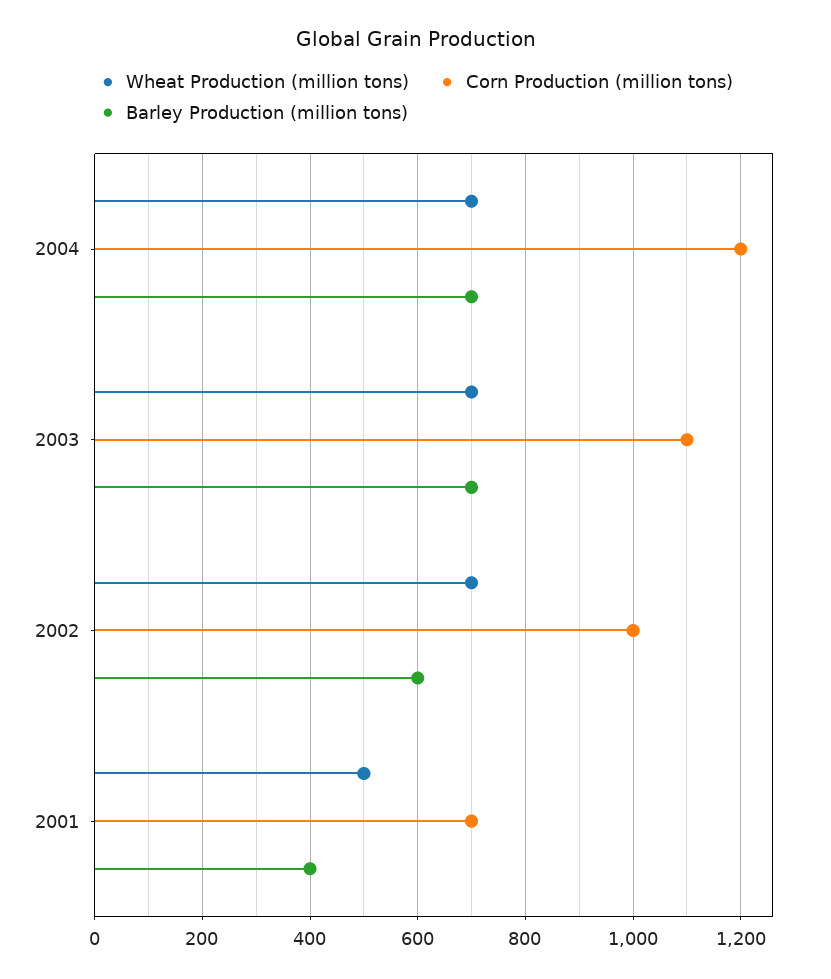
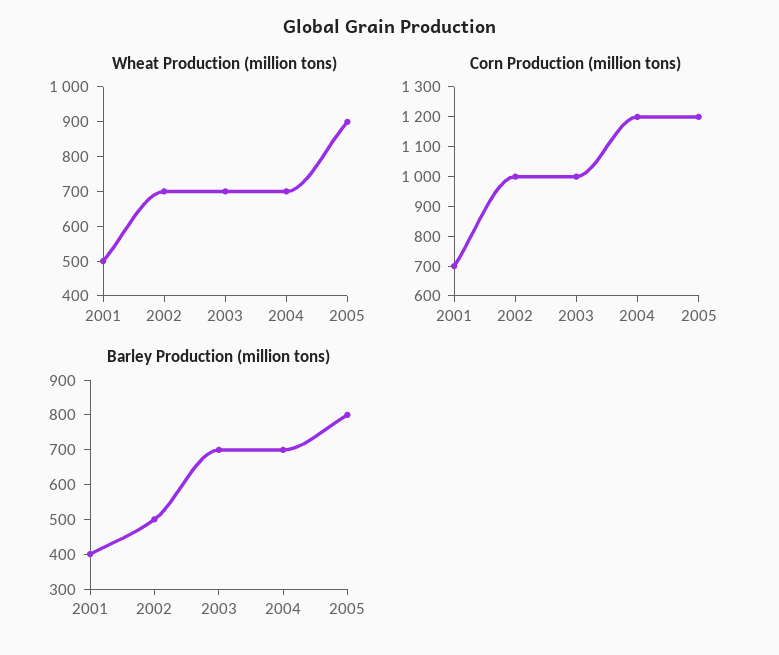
Corn Production (million tons), 2003: 1100 -> 1000
Barley Production (million tons), 2002: 600 -> 500
Wheat Production (million tons), 2005: none -> 900
Corn Production (million tons), 2005: none -> 1200
Barley Production (million tons), 2005: none -> 800

